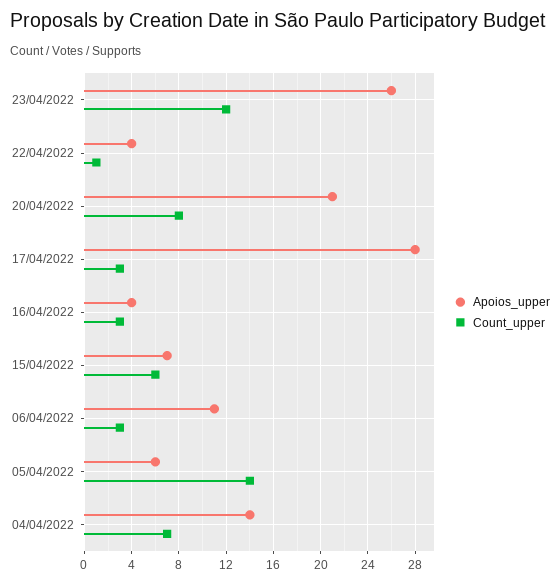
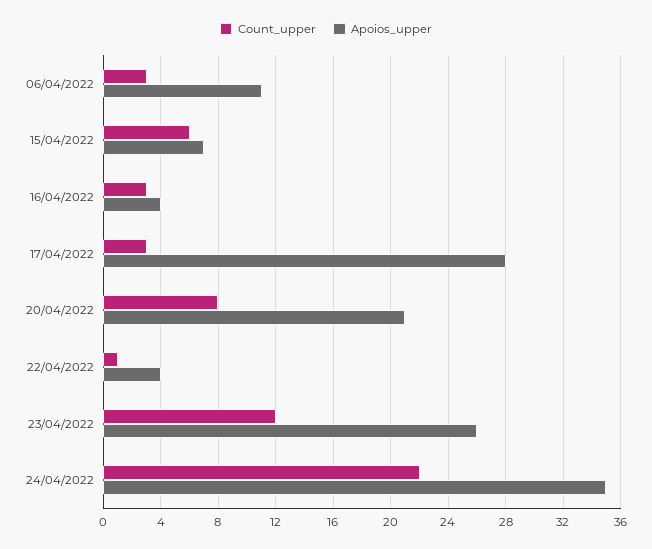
Apoios_upper, 05/04/2022: 6 -> none
Count_upper, 05/04/2022: 14 -> none
Apoios_upper, 04/04/2022: 14 -> none
Count_upper, 04/04/2022: 7 -> none
Count_upper, 24/04/2022: none -> 22
Apoios_upper, 24/04/2022: none -> 35

